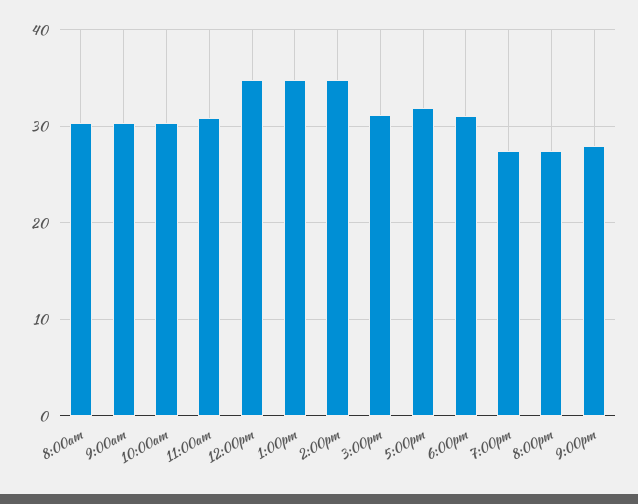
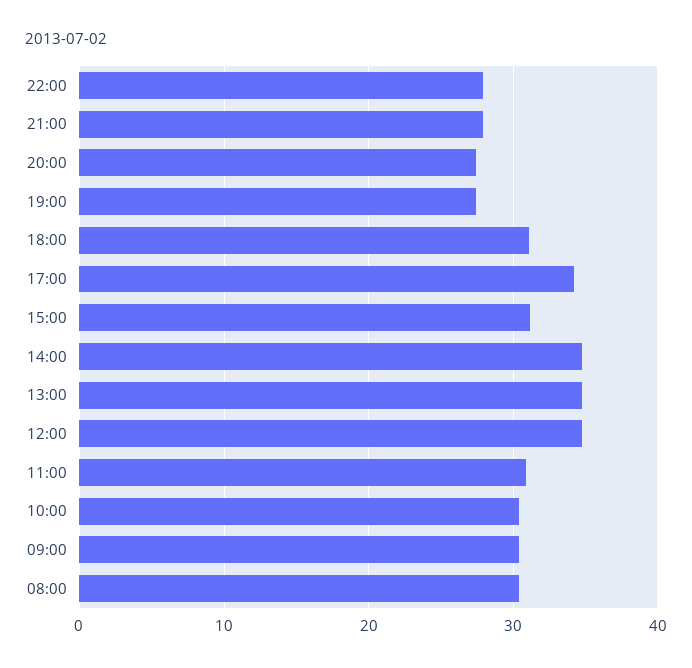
5:00pm: 32 -> 34
22:00: none -> 28

